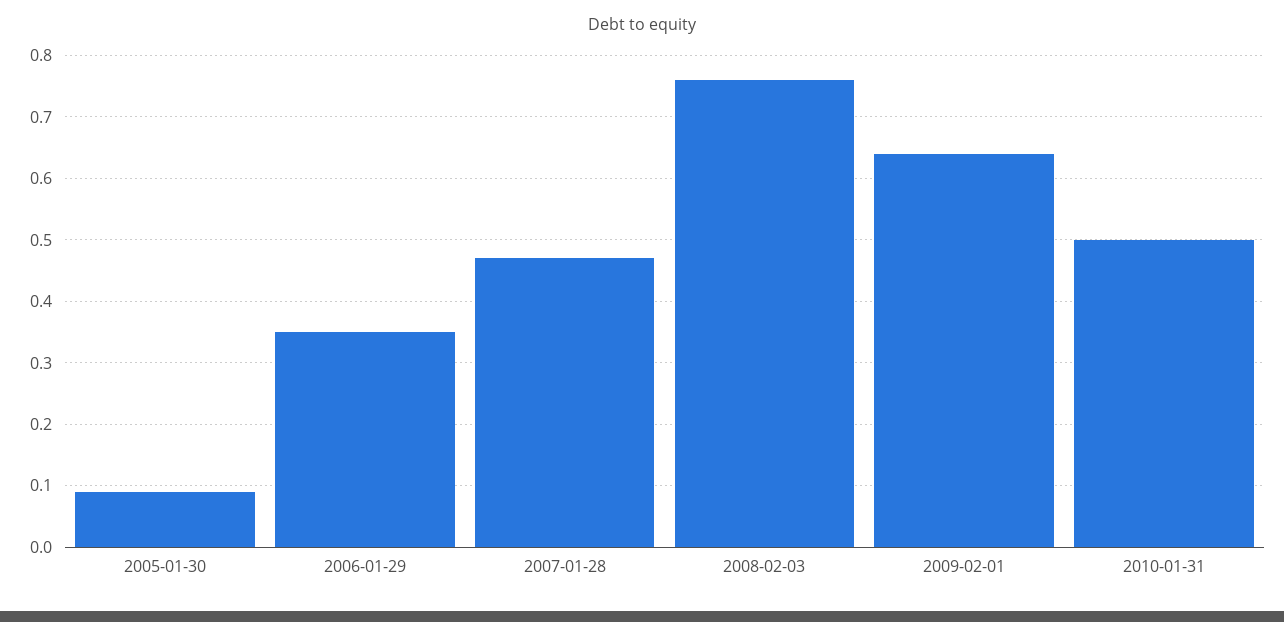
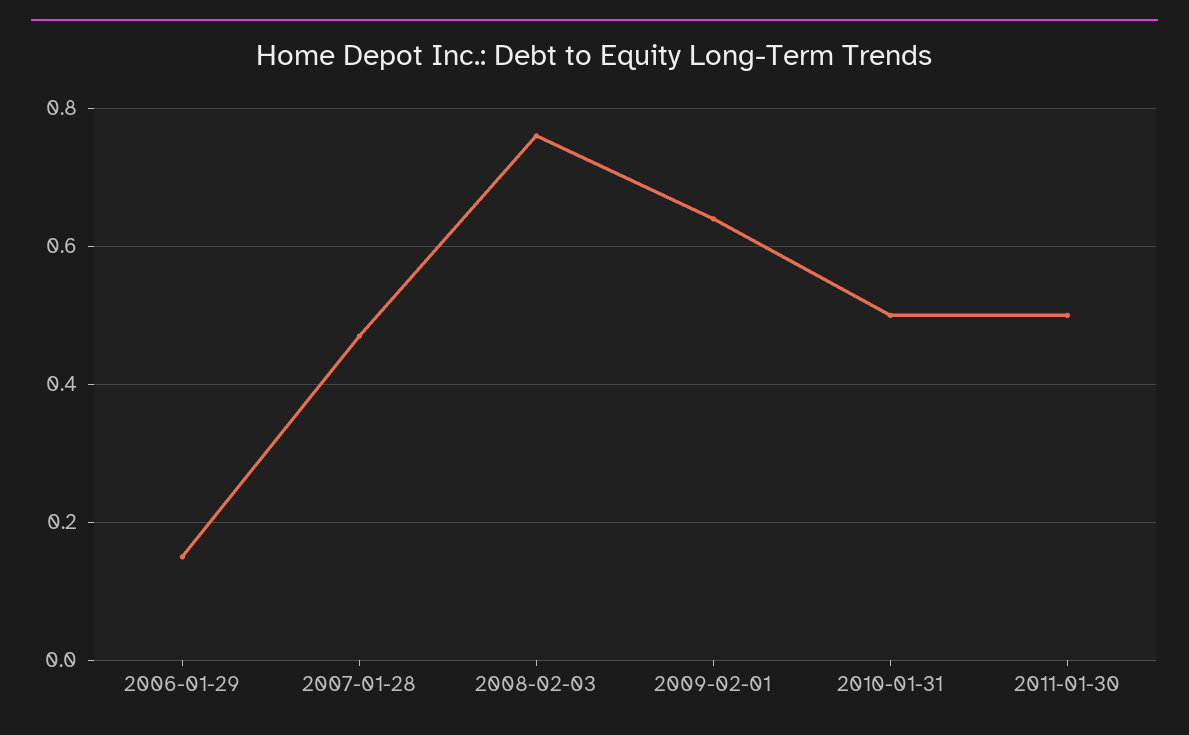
2005-01-30: 0.09 -> none
2006-01-29: 0.35 -> 0.15
2011-01-30: none -> 0.5

